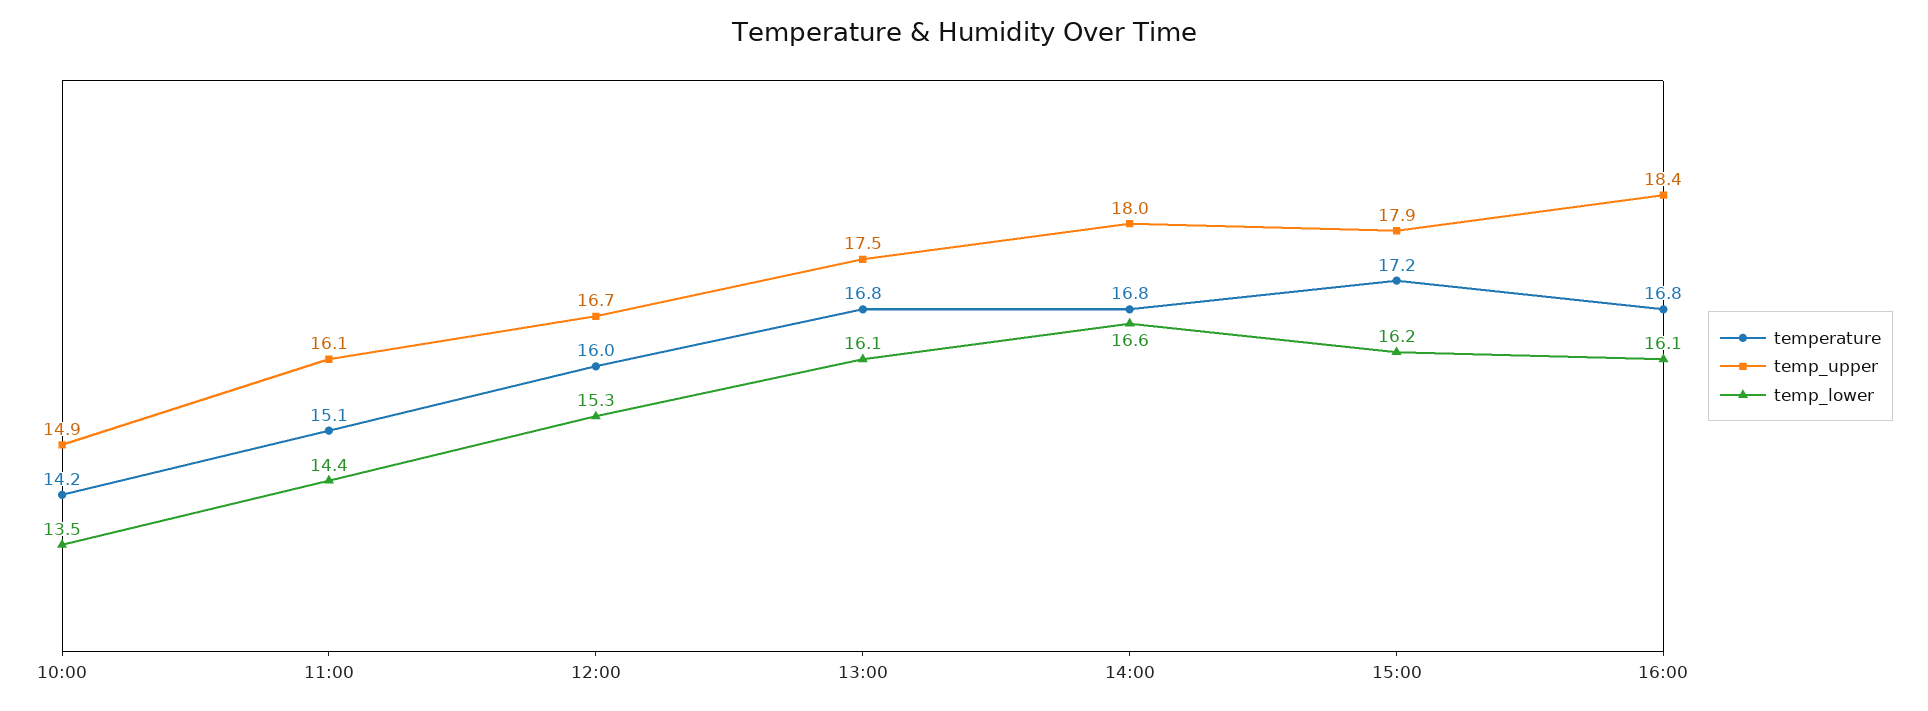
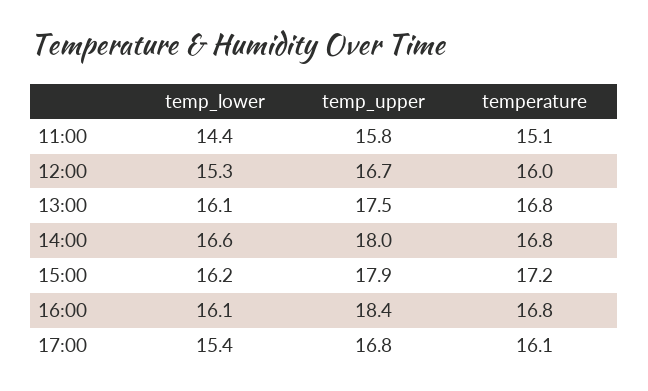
temperature, 10:00: 14.2 -> none
temp_upper, 10:00: 14.9 -> none
temp_lower, 10:00: 13.5 -> none
temp_upper, 11:00: 16.1 -> 15.8
temp_lower, 17:00: none -> 15.4
temp_upper, 17:00: none -> 16.8
temperature, 17:00: none -> 16.1

